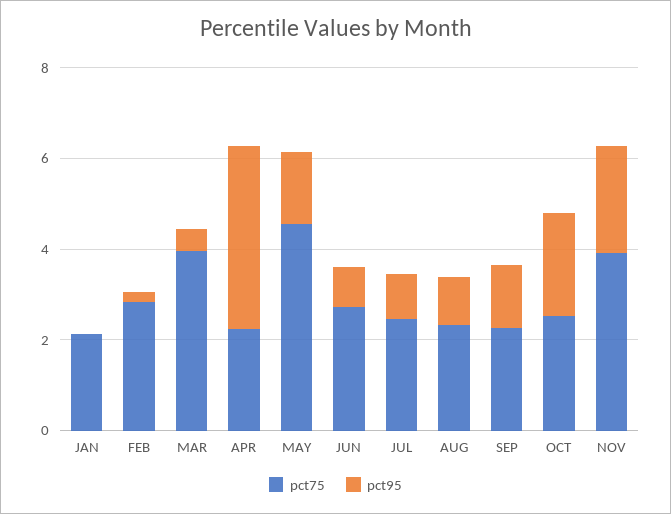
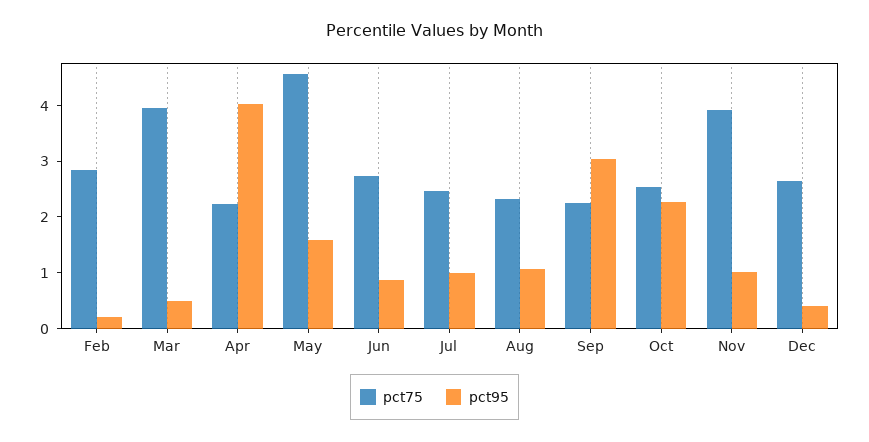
pct75, JAN: 2 -> none
pct95, JAN: 0 -> none
pct95, SEP: 1.5 -> 3
pct95, NOV: 2.5 -> 1
pct75, Dec: none -> 2.6
pct95, Dec: none -> 0.4

